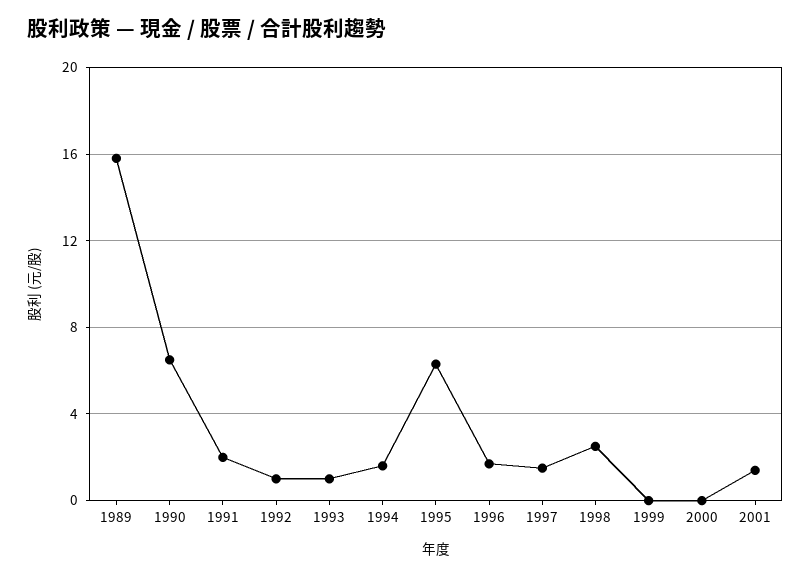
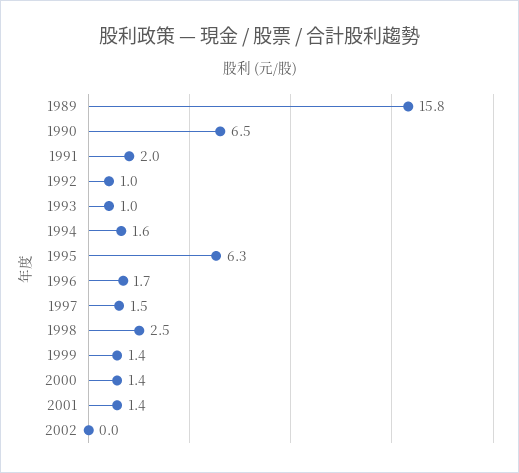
1999: 0 -> 1.4
2000: 0 -> 1.4
2002: none -> 0

